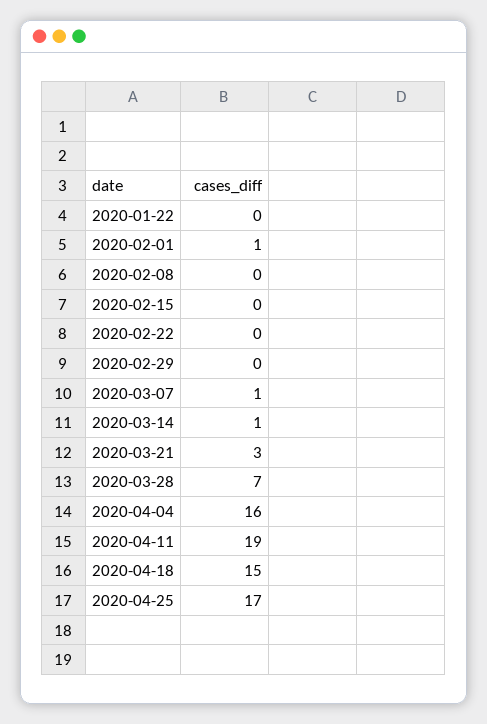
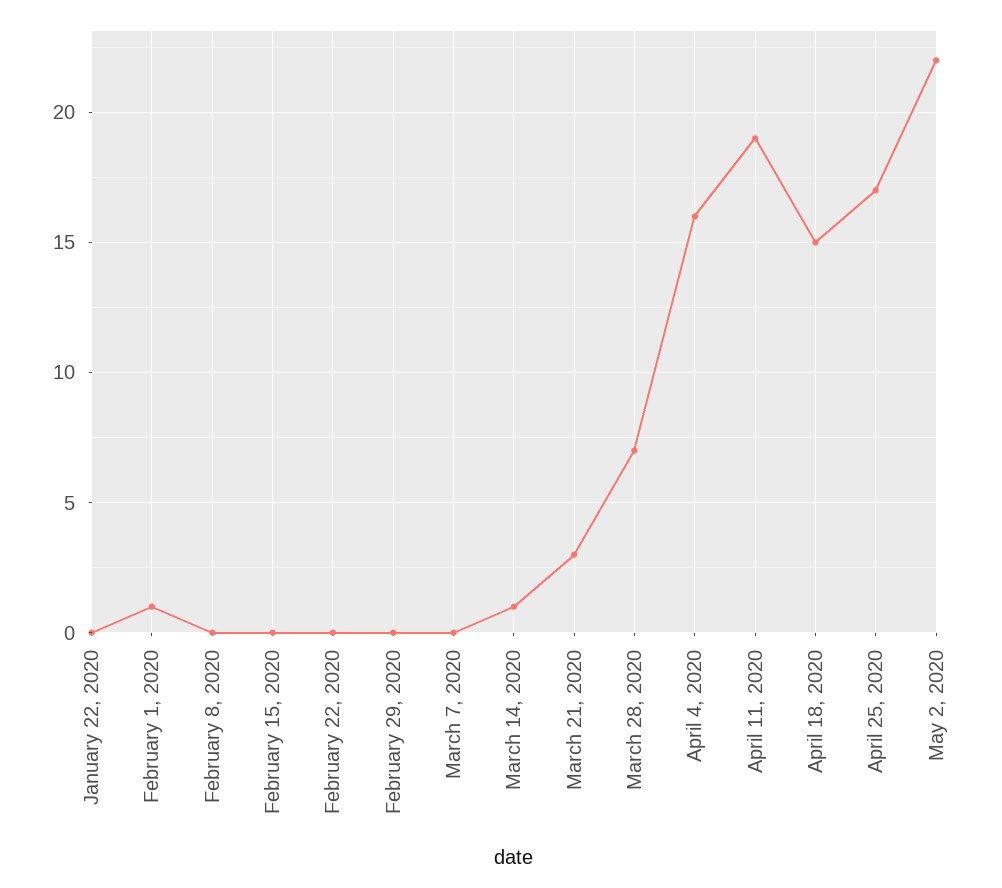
2020-03-07: 1 -> 0
May 2, 2020: none -> 22

